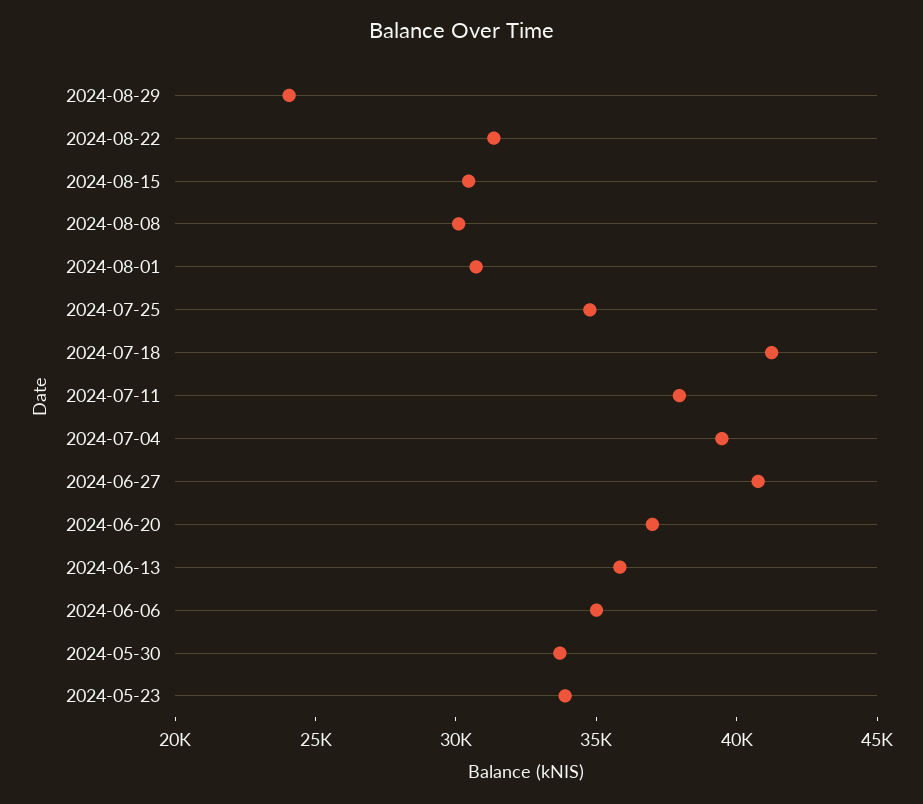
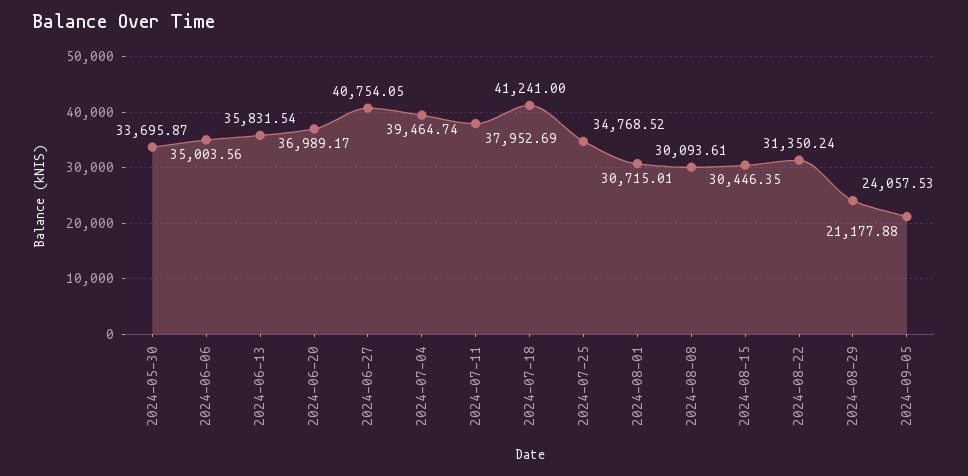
2024-05-23: 34000 -> none
2024-09-05: none -> 21177.88

